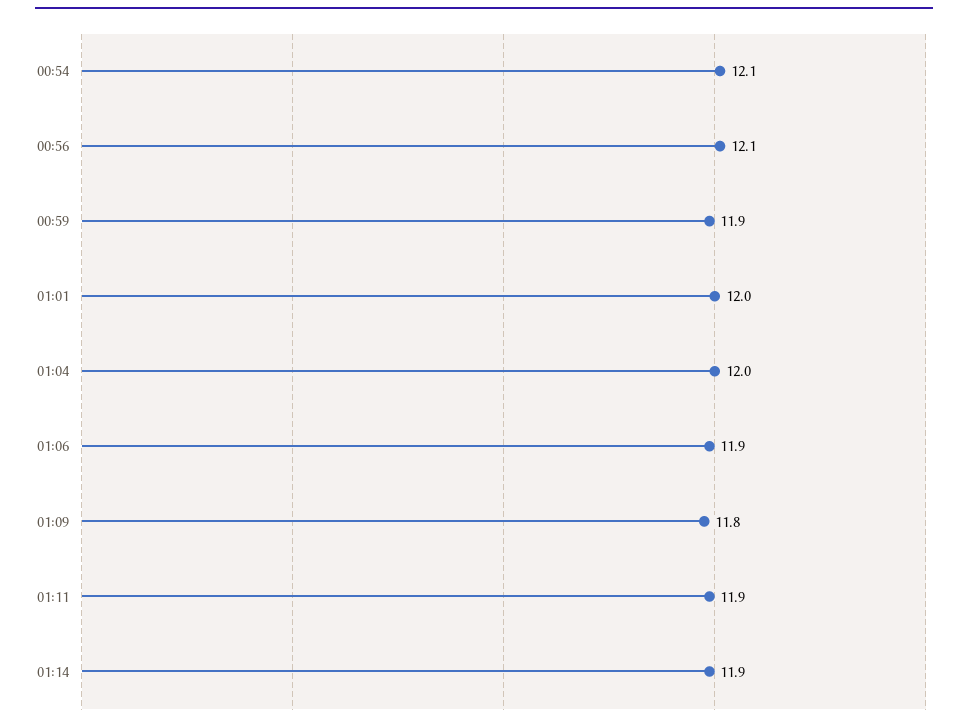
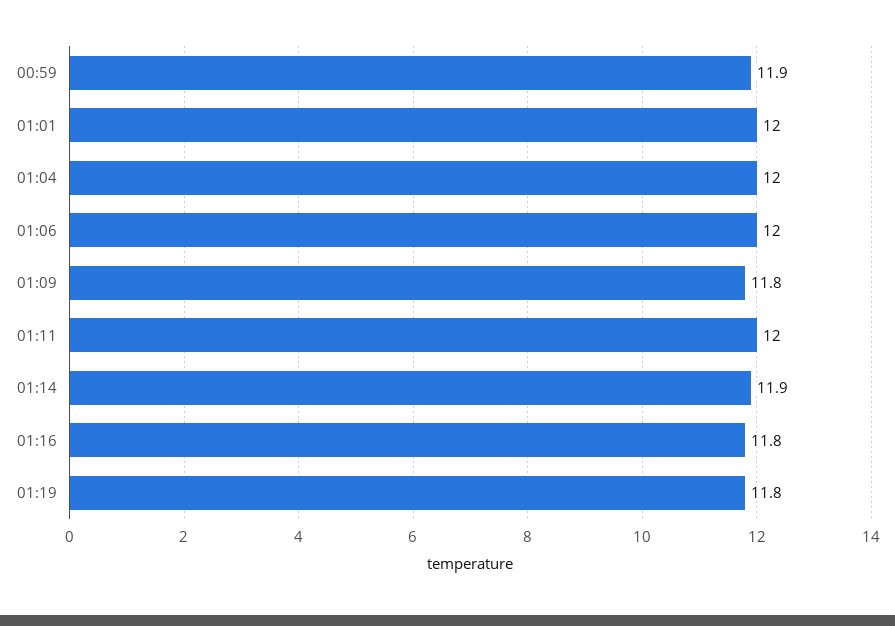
00:54: 12.1 -> none
00:56: 12.1 -> none
01:06: 11.9 -> 12
01:11: 11.9 -> 12
01:16: none -> 11.8
01:19: none -> 11.8

